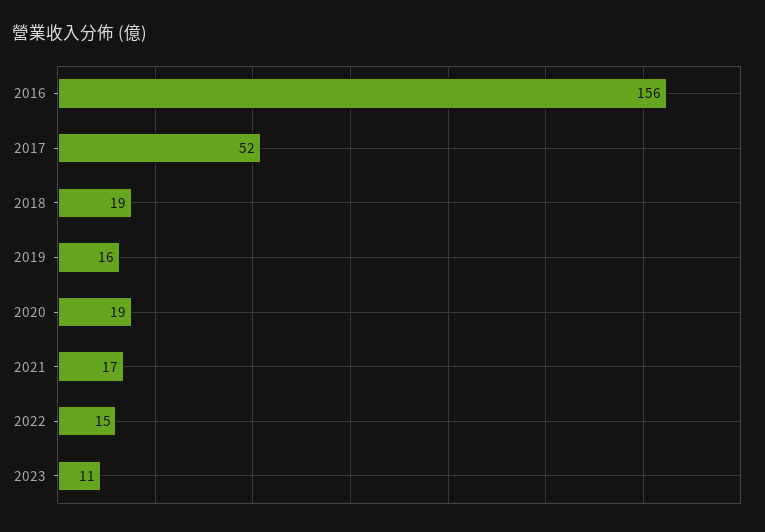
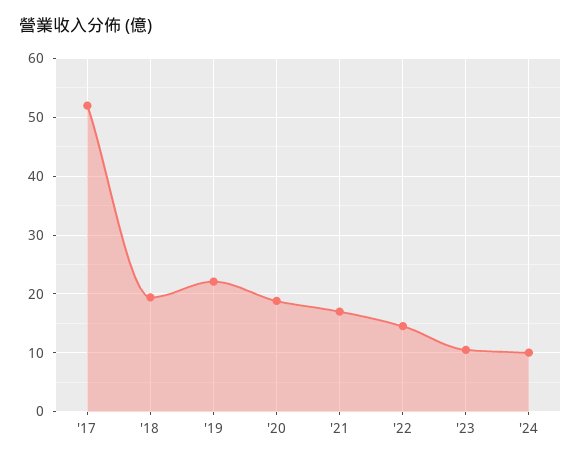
2016: 156 -> none
2019: 16 -> 22
'24: none -> 10

